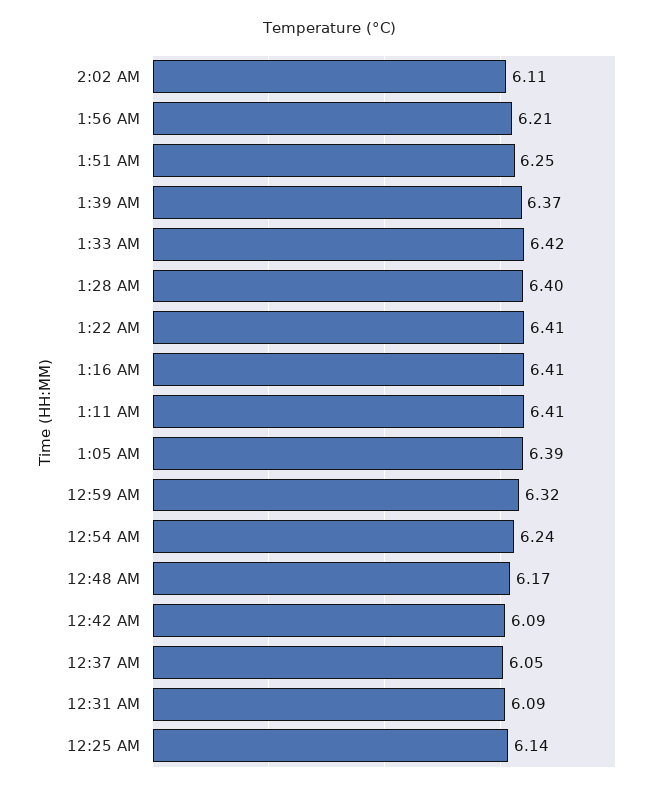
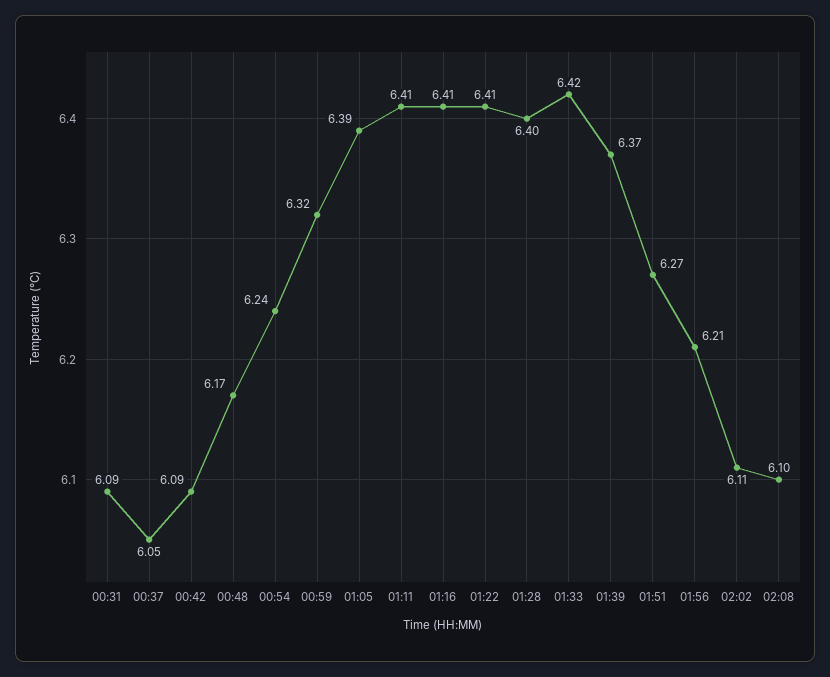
1:51 AM: 6.25 -> 6.27
12:25 AM: 6.14 -> none
02:08: none -> 6.1

